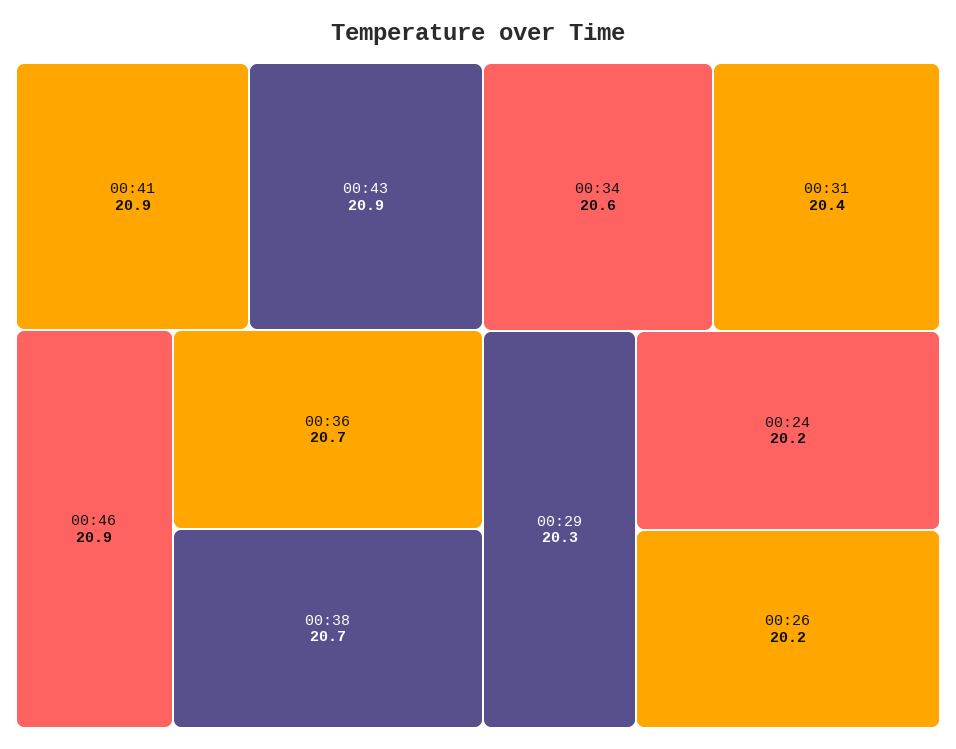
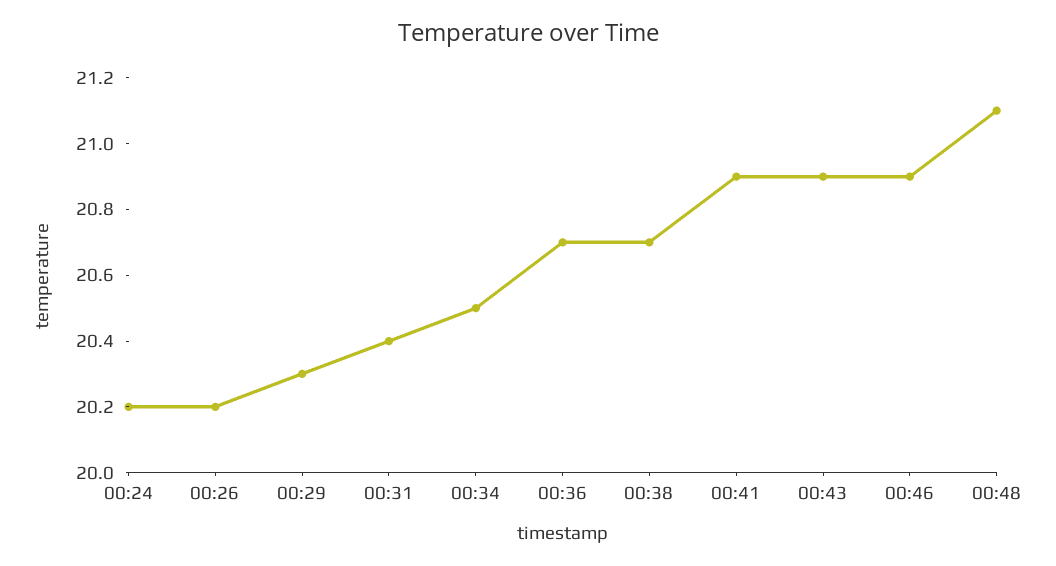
00:34: 20.6 -> 20.5
00:48: none -> 21.1

